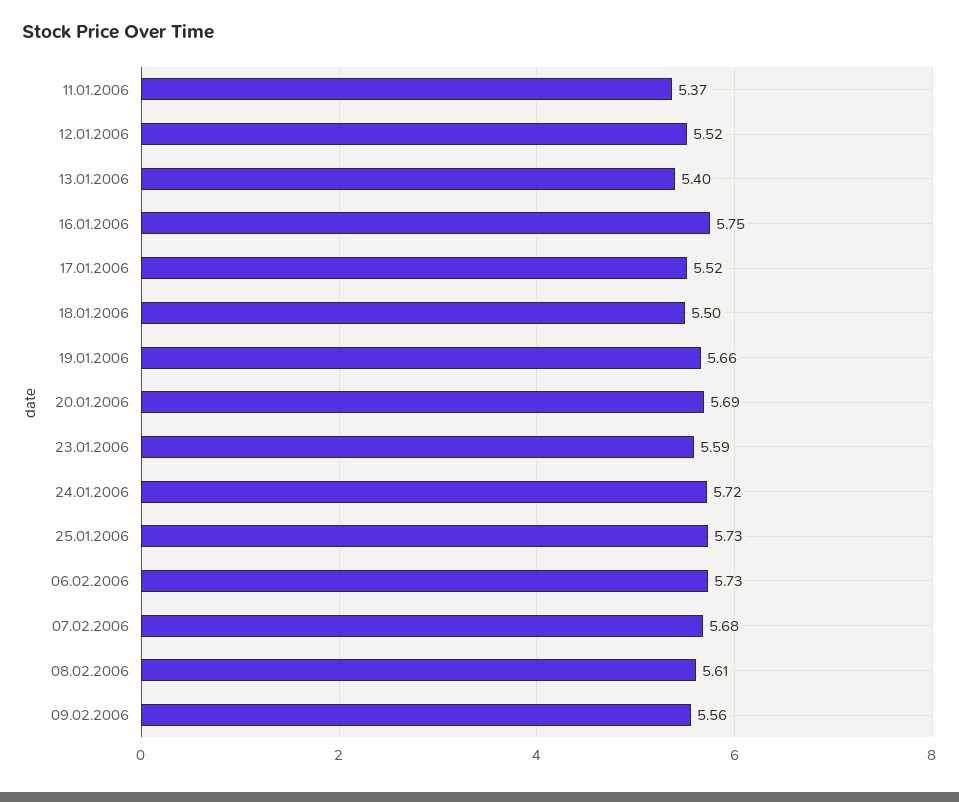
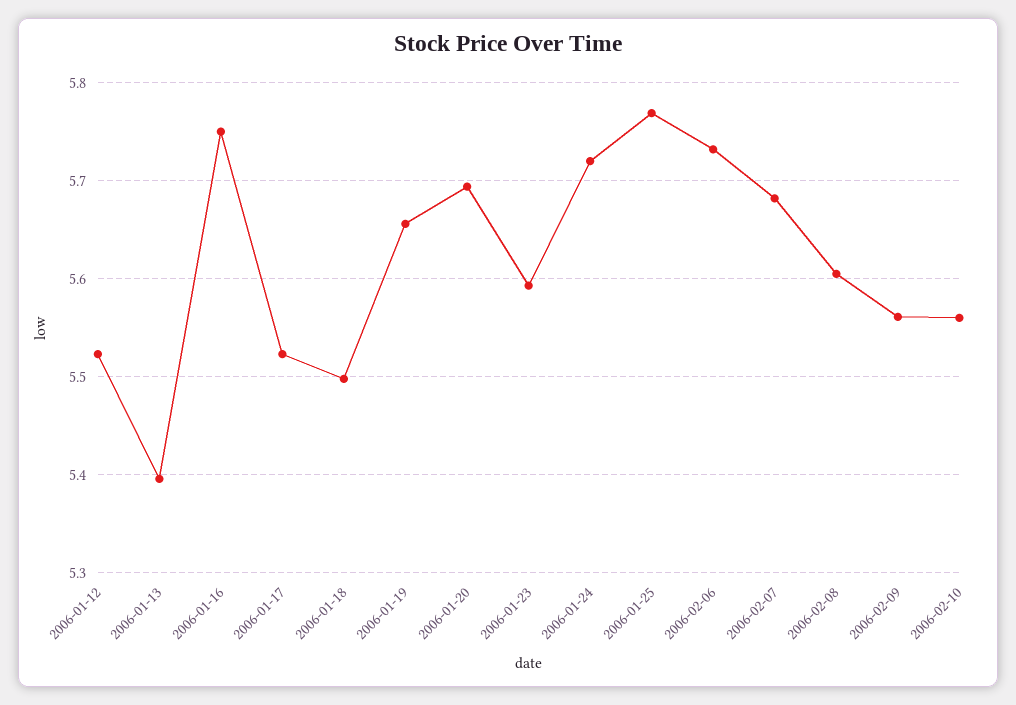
11.01.2006: 5.37 -> none
25.01.2006: 5.73 -> 5.77
2006-02-10: none -> 5.56

